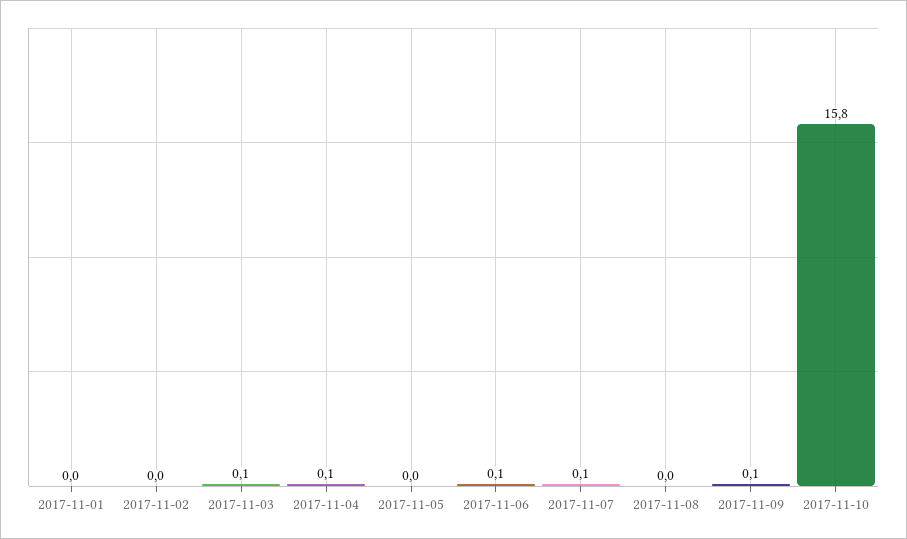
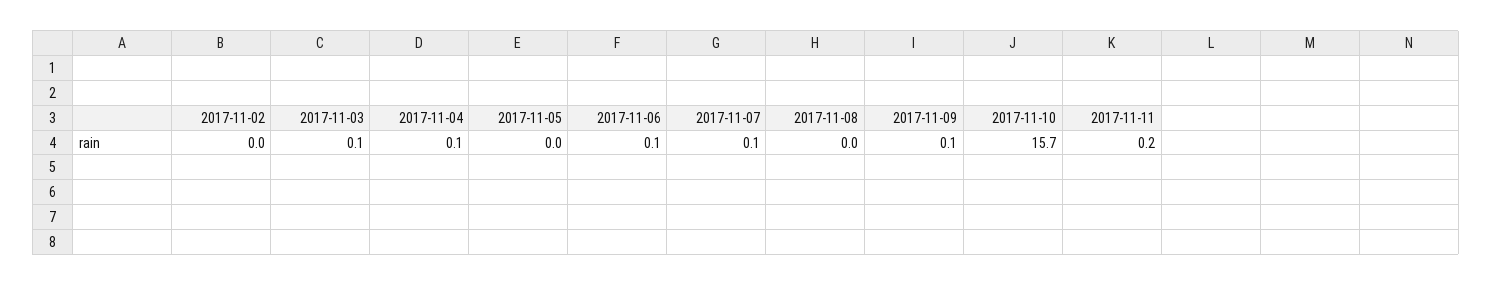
2017-11-01: 0 -> none
2017-11-10: 15.8 -> 15.7
2017-11-11: none -> 0.2

